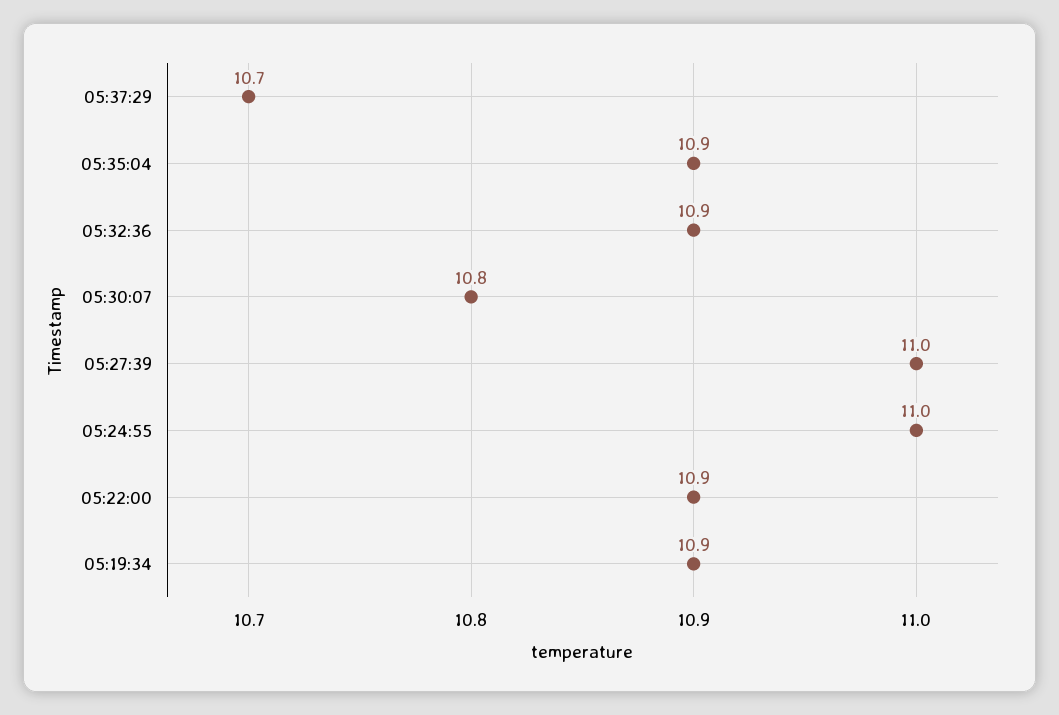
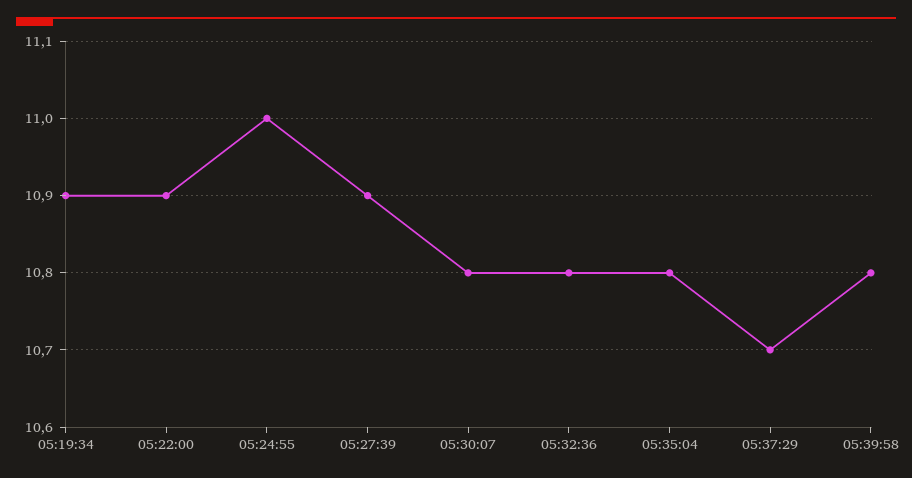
05:35:04: 10.9 -> 10.8
05:32:36: 10.9 -> 10.8
05:27:39: 11 -> 10.9
05:39:58: none -> 10.8

